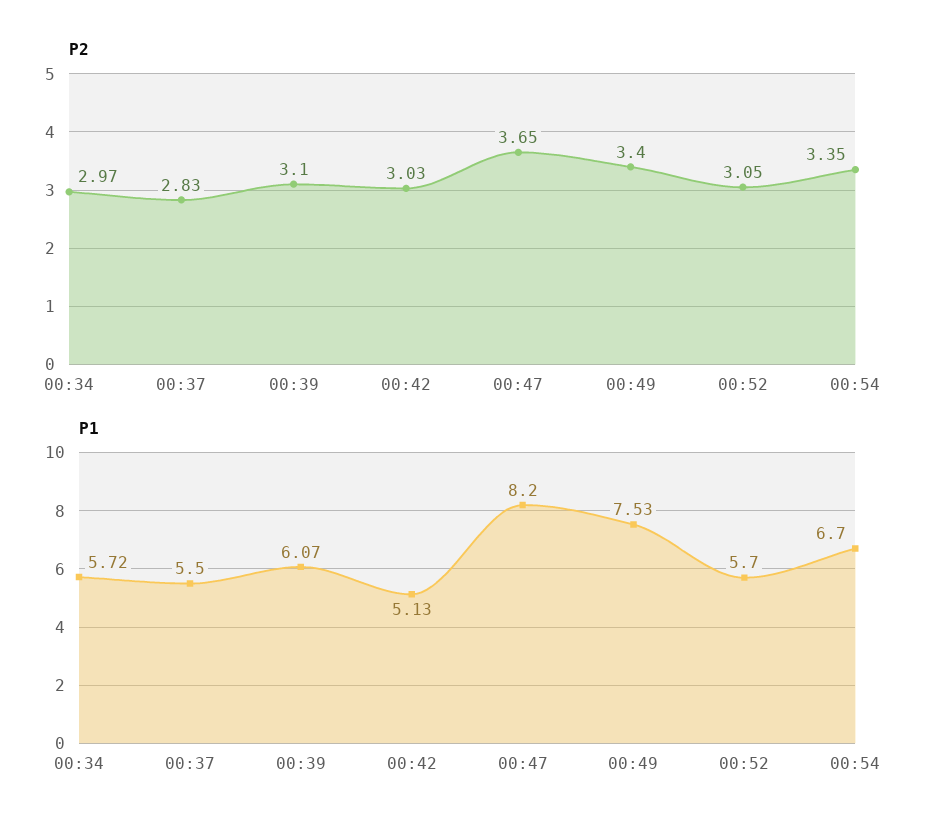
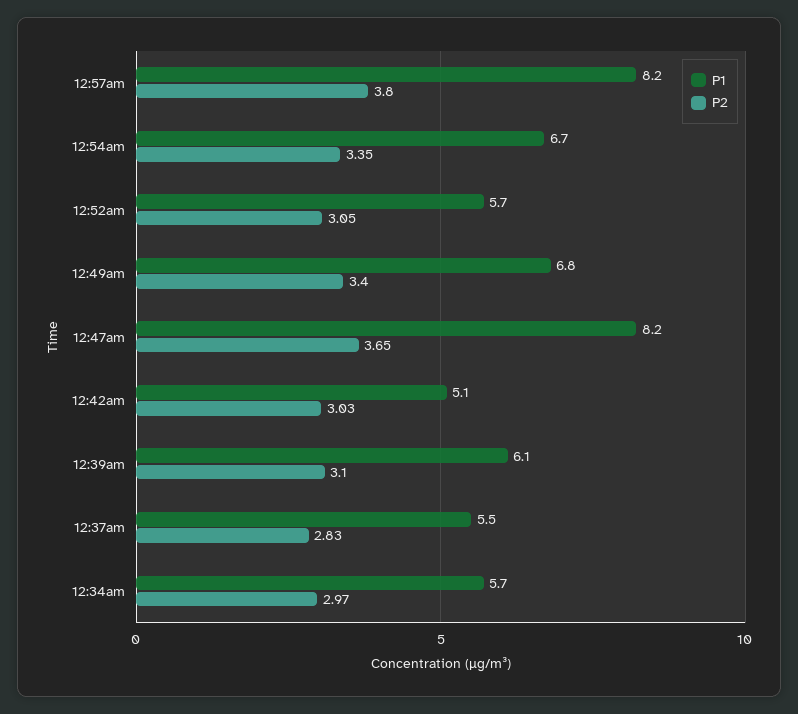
P1, 00:49: 7.53 -> 6.8
P1, 12:57am: none -> 8.2
P2, 12:57am: none -> 3.8

